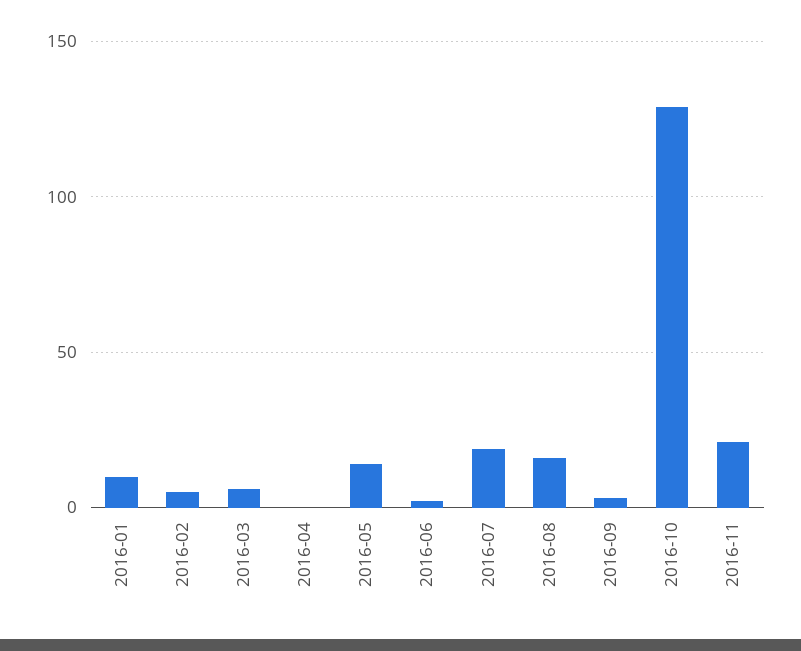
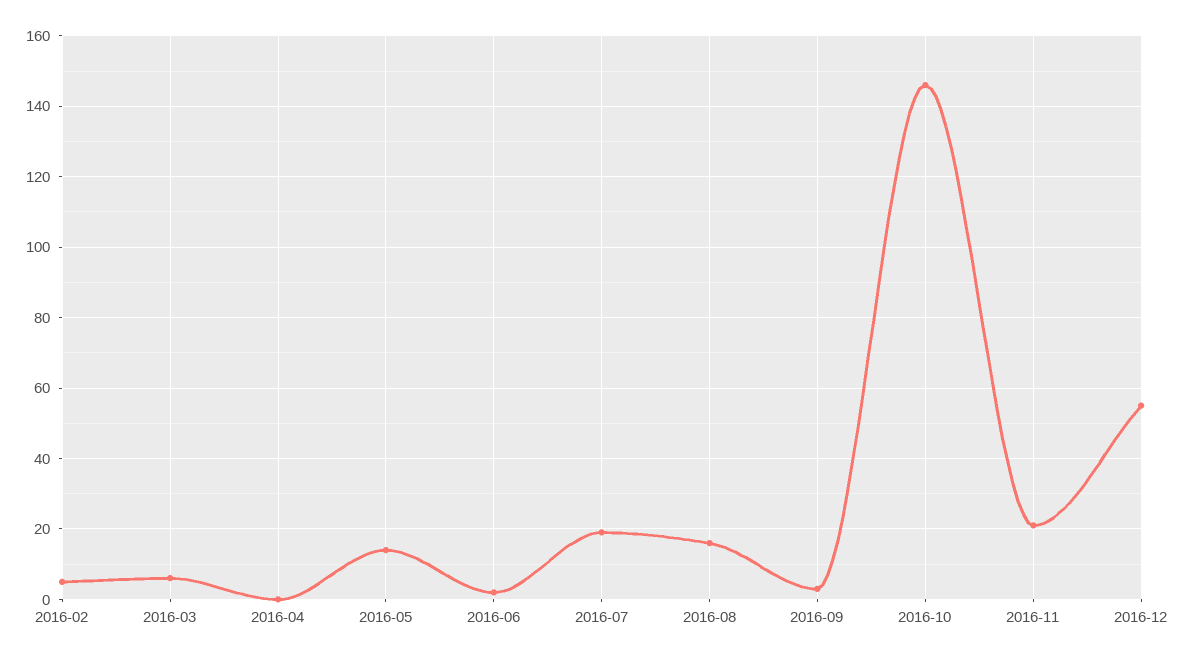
2016-01: 10 -> none
2016-10: 130 -> 145
2016-12: none -> 55

